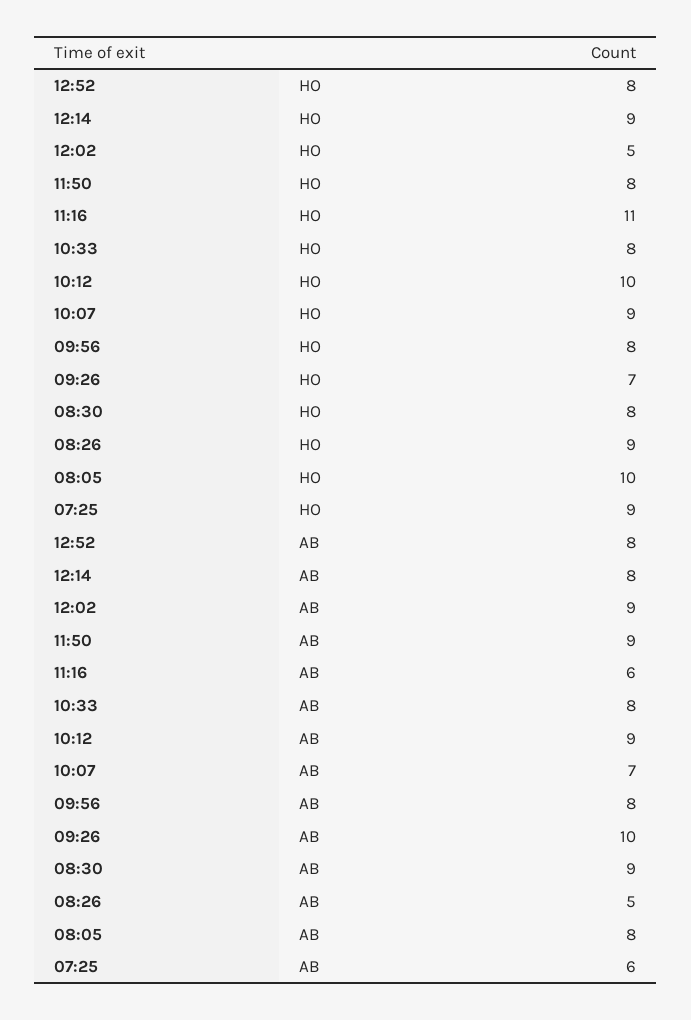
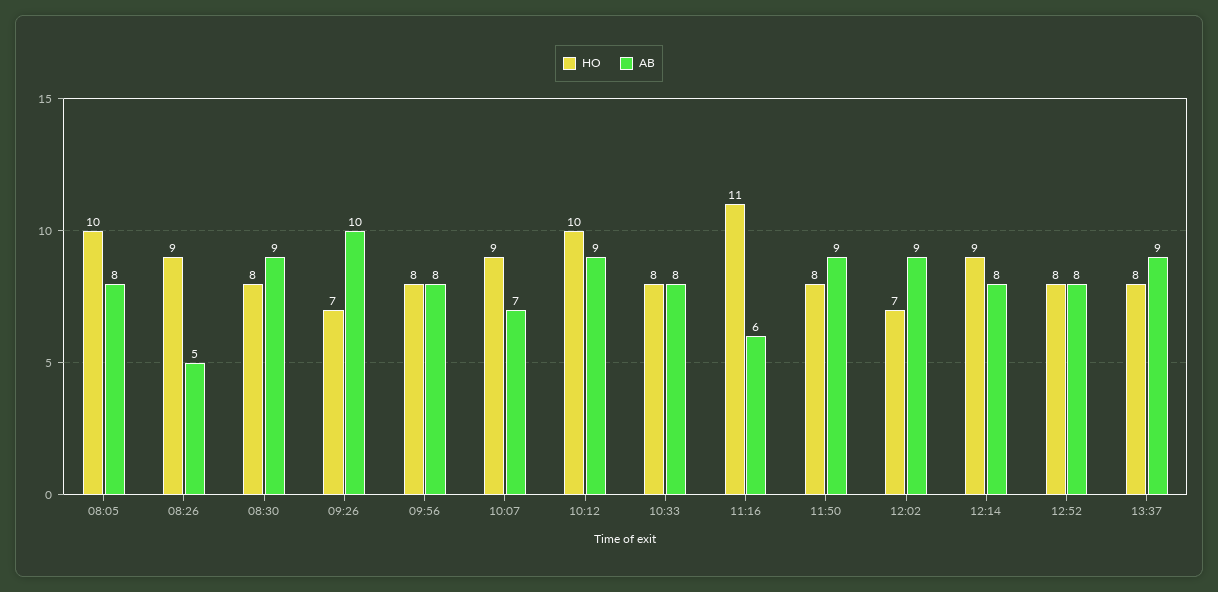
HO, 12:02: 5 -> 7
HO, 07:25: 9 -> none
AB, 07:25: 6 -> none
HO, 13:37: none -> 8
AB, 13:37: none -> 9

